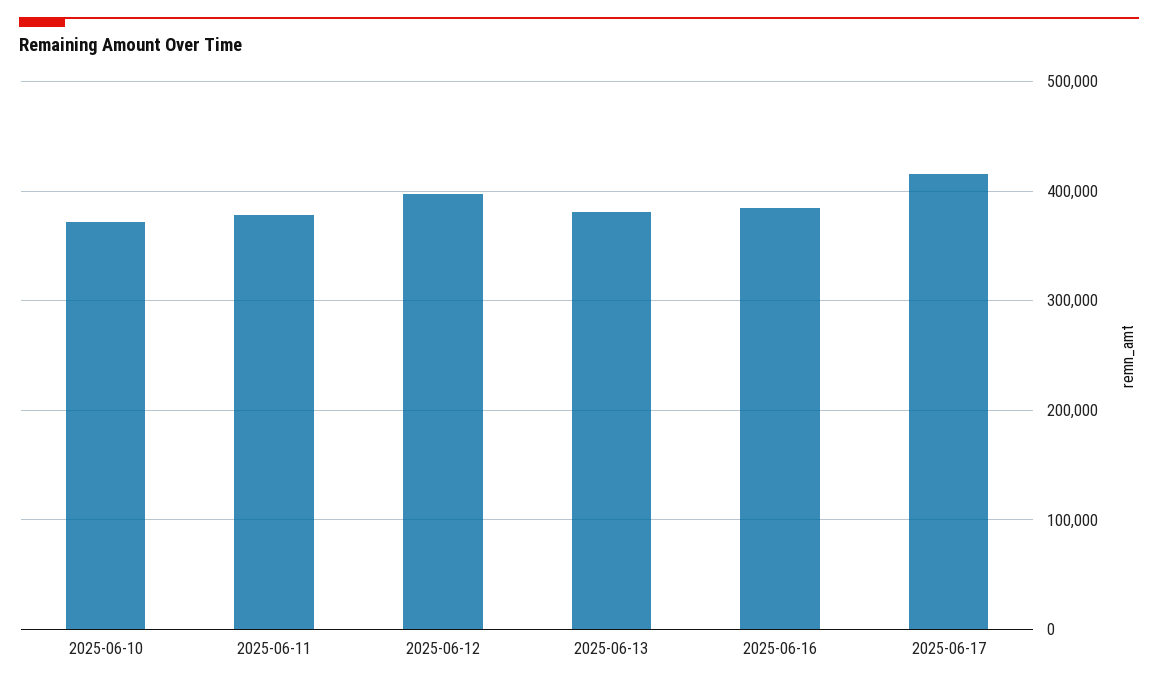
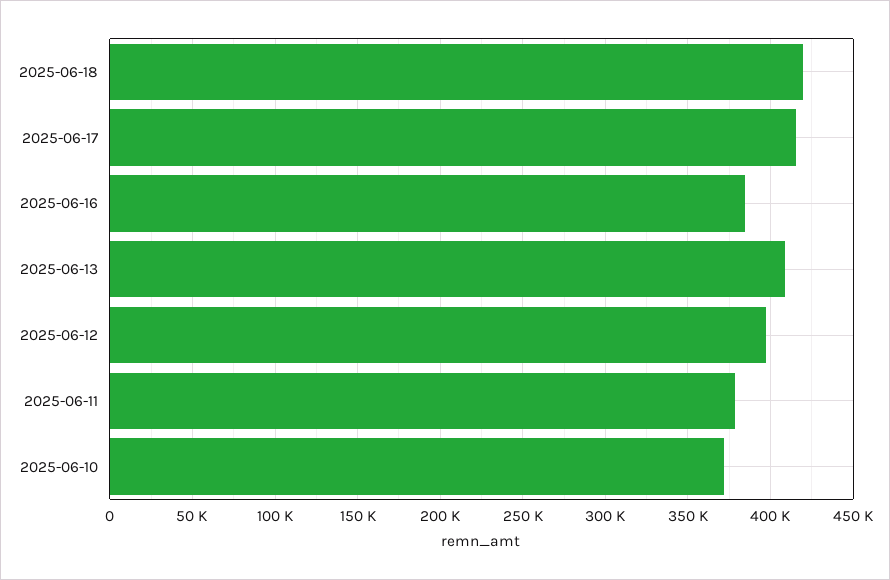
2025-06-13: 380000 -> 410000
2025-06-18: none -> 420000

